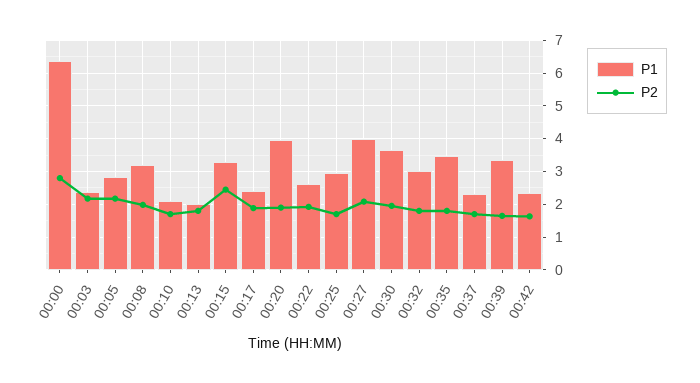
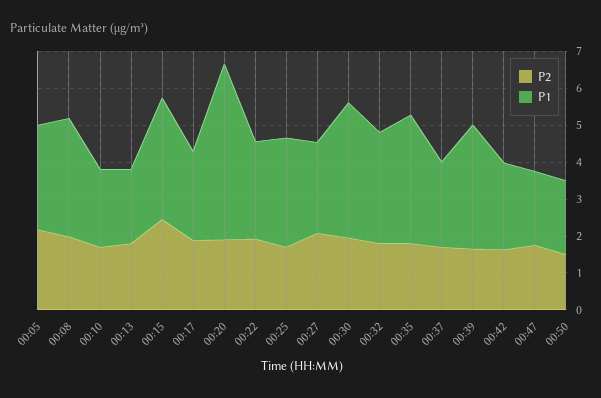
P1, 00:00: 6.4 -> none
P2, 00:00: 2.8 -> none
P1, 00:03: 2.4 -> none
P2, 00:03: 2.2 -> none
P1, 00:20: 4 -> 4.75
P1, 00:27: 4 -> 2.5
P2, 00:47: none -> 1.75
P1, 00:47: none -> 2
P2, 00:50: none -> 1.5
P1, 00:50: none -> 2

